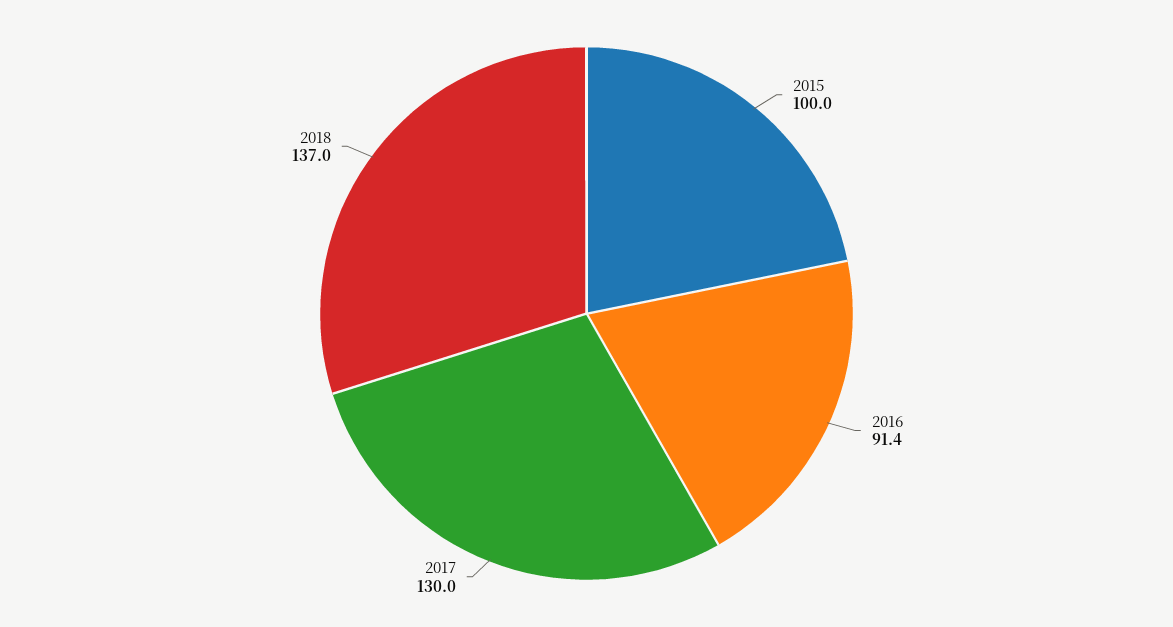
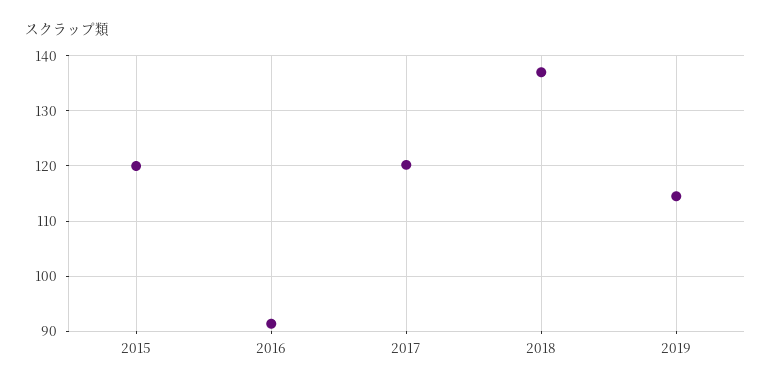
2015: 100 -> 120
2017: 130 -> 120
2019: none -> 114

